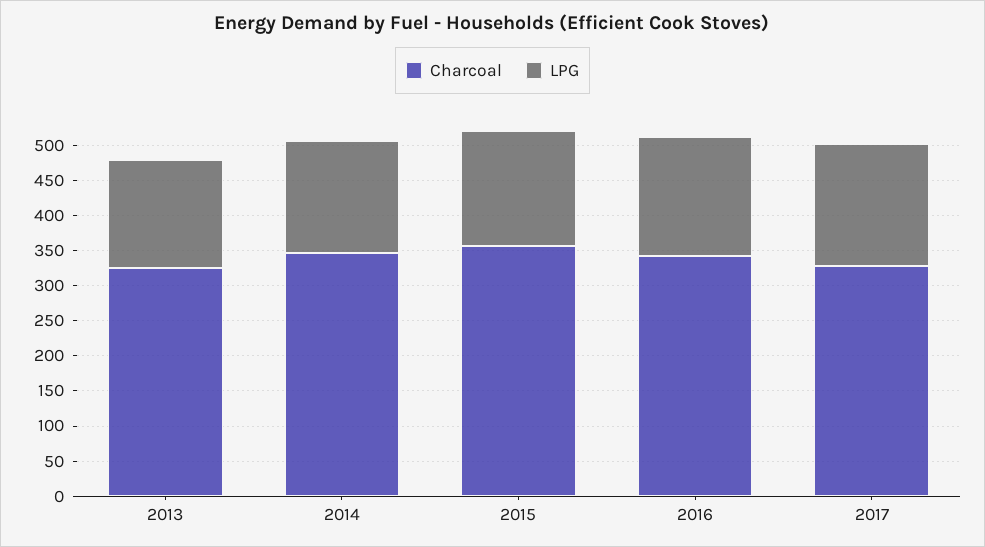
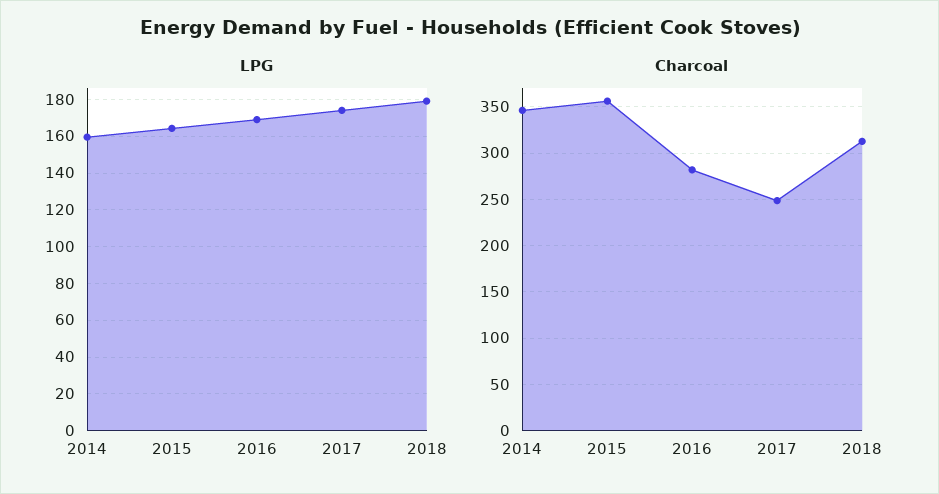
Charcoal, 2013: 325 -> none
LPG, 2013: 150 -> none
Charcoal, 2016: 350 -> 280
Charcoal, 2017: 325 -> 250
LPG, 2018: none -> 180
Charcoal, 2018: none -> 310

